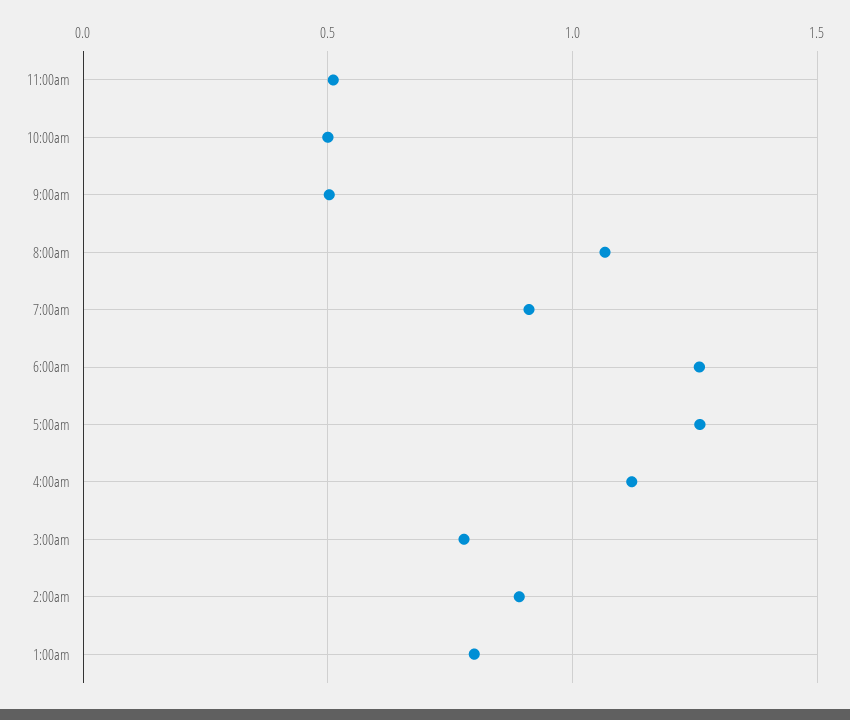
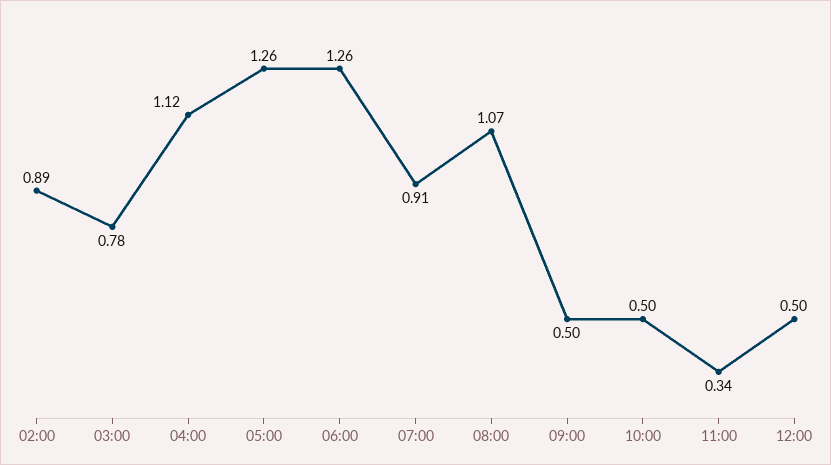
11:00am: 0.5 -> 0.34
1:00am: 0.8 -> none
12:00: none -> 0.5

